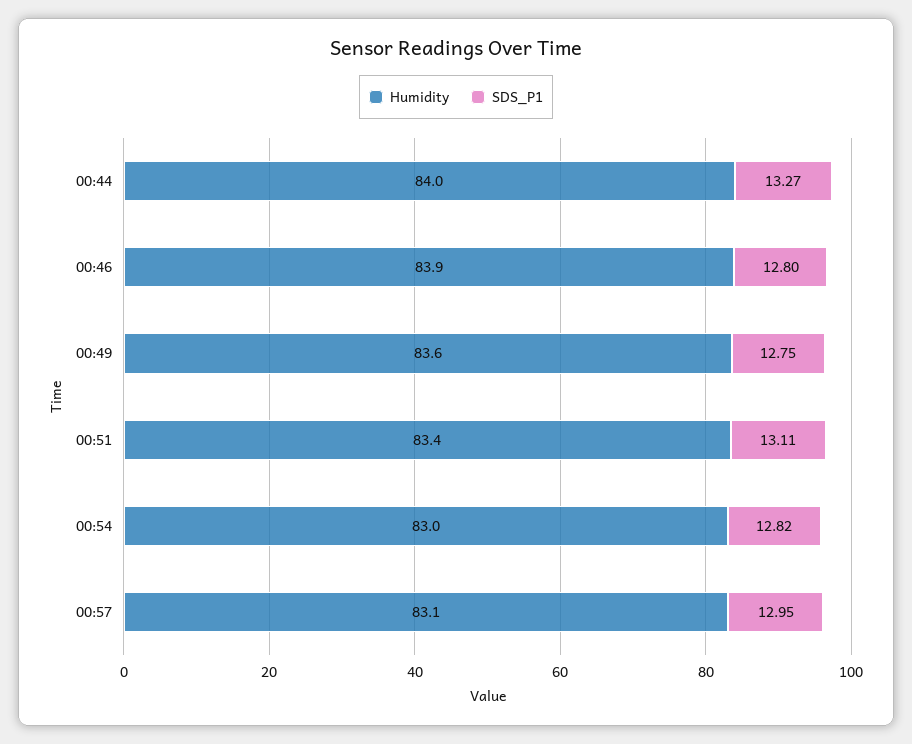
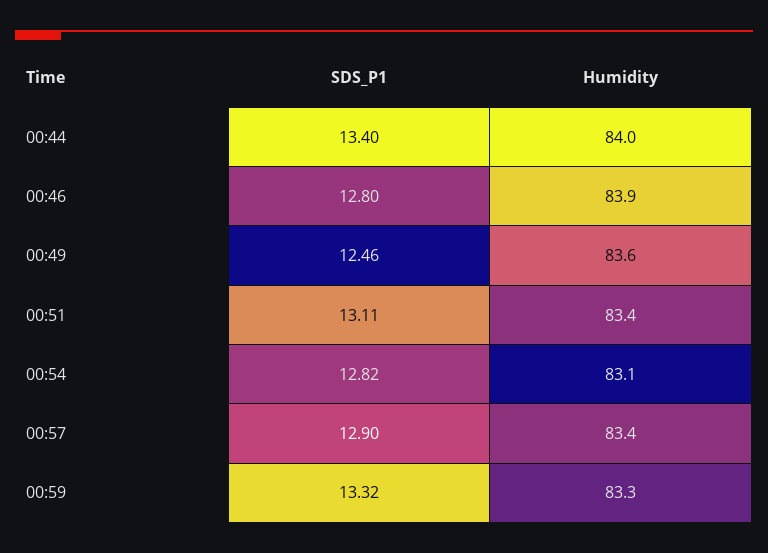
SDS_P1, 00:44: 13.27 -> 13.4
SDS_P1, 00:49: 12.75 -> 12.46
Humidity, 00:54: 83 -> 83.1
Humidity, 00:57: 83.1 -> 83.4
SDS_P1, 00:57: 12.95 -> 12.9
SDS_P1, 00:59: none -> 13.32
Humidity, 00:59: none -> 83.3

